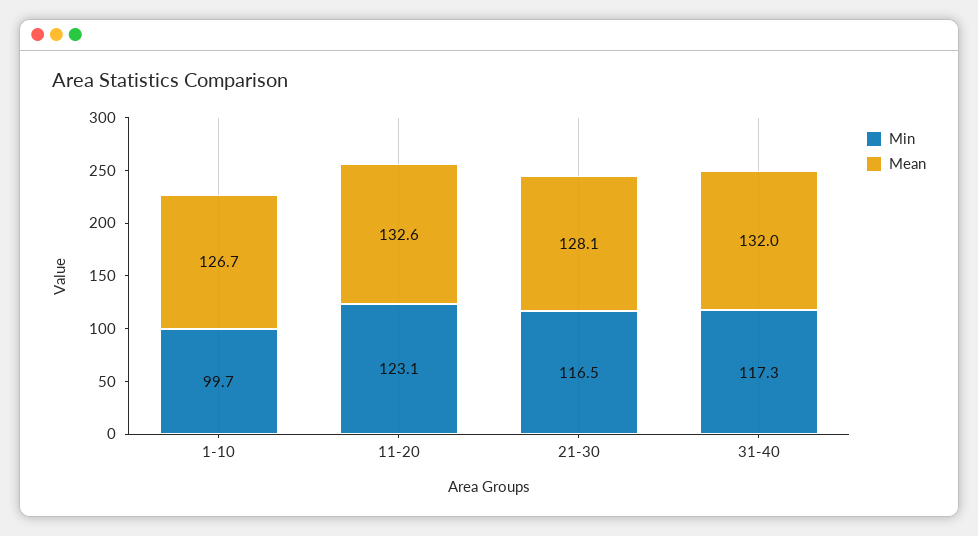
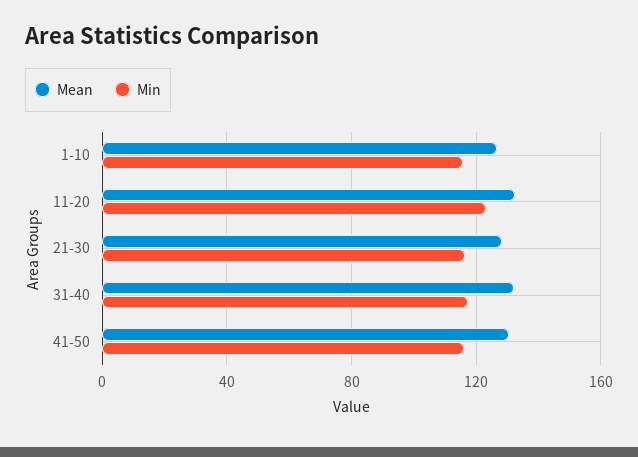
Min, 1-10: 99.7 -> 115
Mean, 41-50: none -> 130
Min, 41-50: none -> 115

